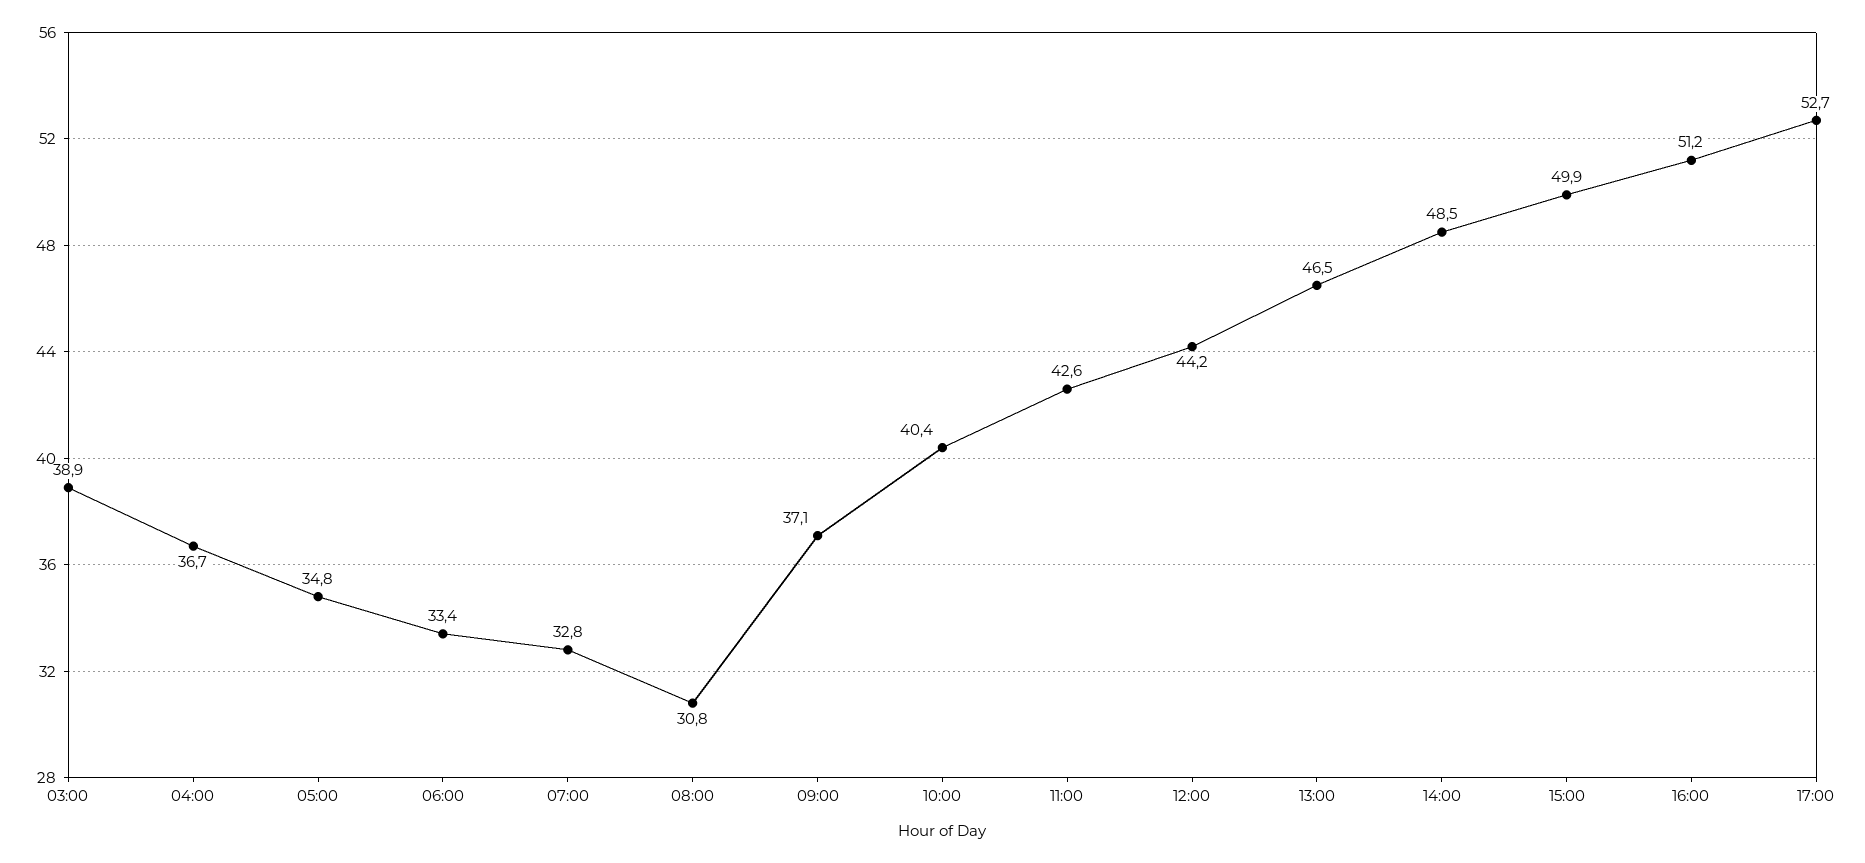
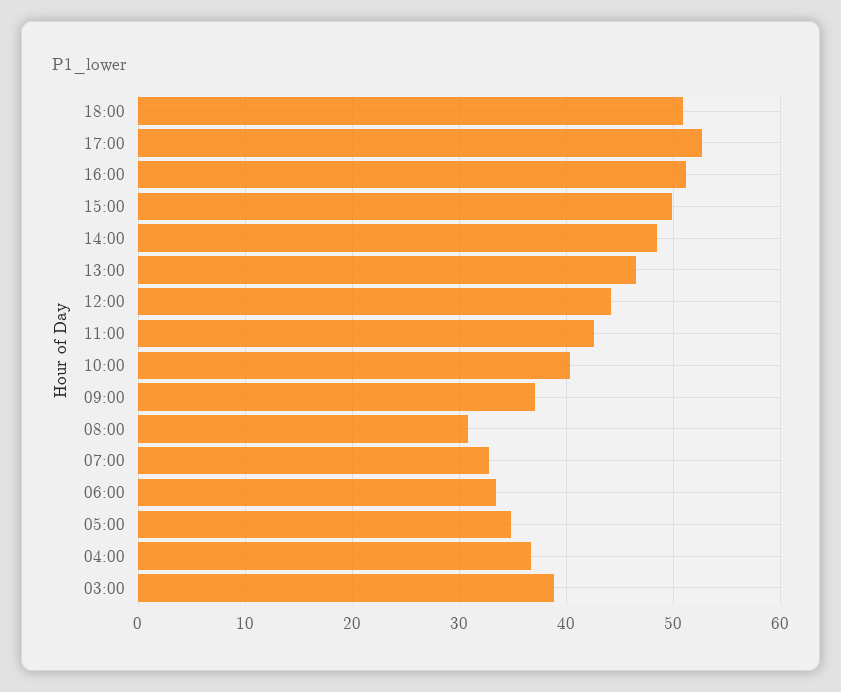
18:00: none -> 51

